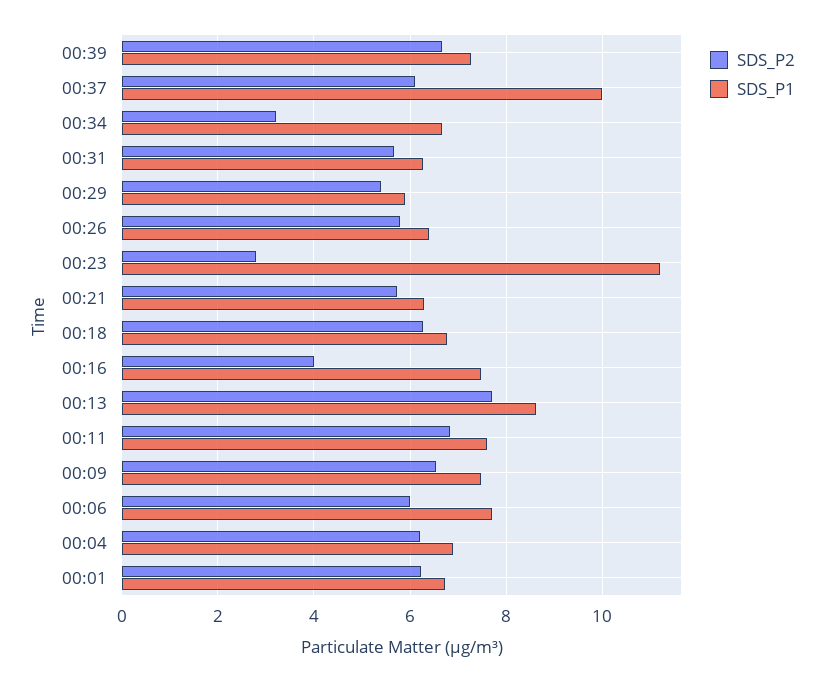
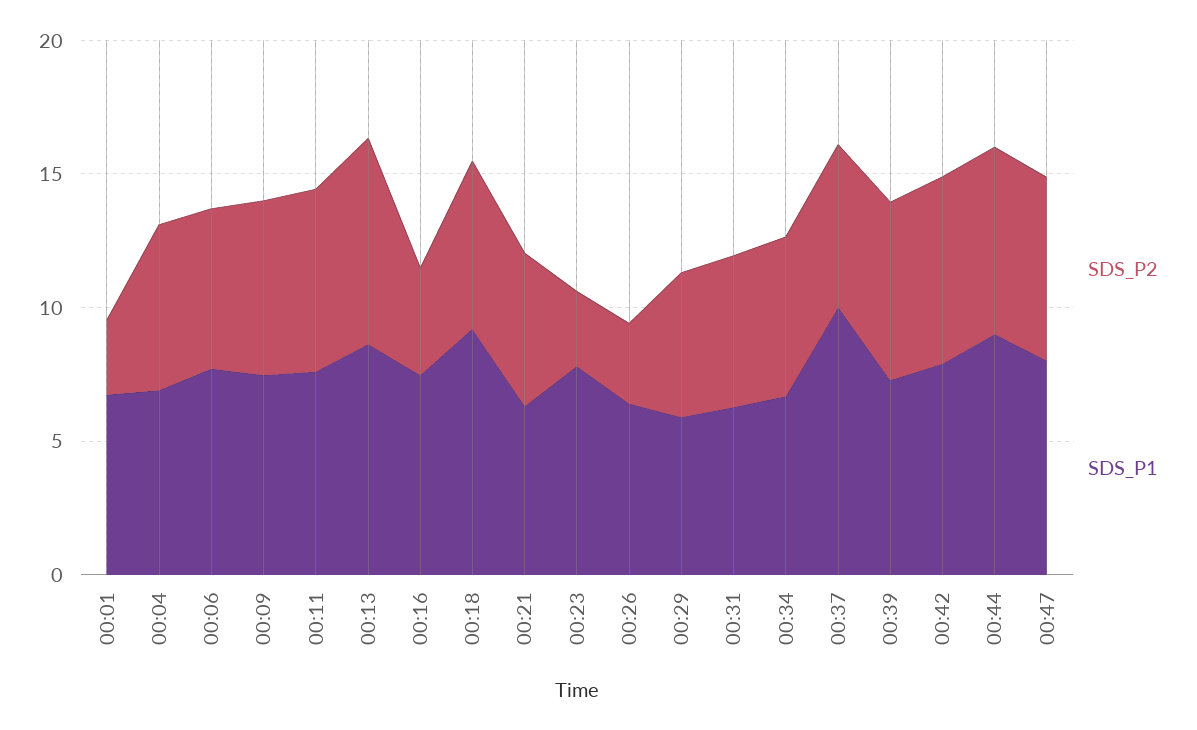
SDS_P2, 00:34: 3.2 -> 6
SDS_P2, 00:26: 5.8 -> 3
SDS_P1, 00:23: 11.2 -> 8
SDS_P1, 00:18: 6.8 -> 9
SDS_P2, 00:01: 6.2 -> 3
SDS_P2, 00:42: none -> 7
SDS_P1, 00:42: none -> 8
SDS_P2, 00:44: none -> 7
SDS_P1, 00:44: none -> 9
SDS_P2, 00:47: none -> 7
SDS_P1, 00:47: none -> 8

